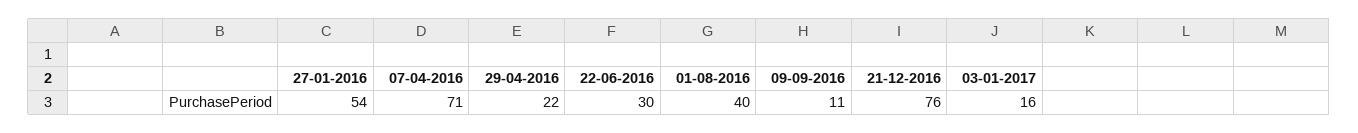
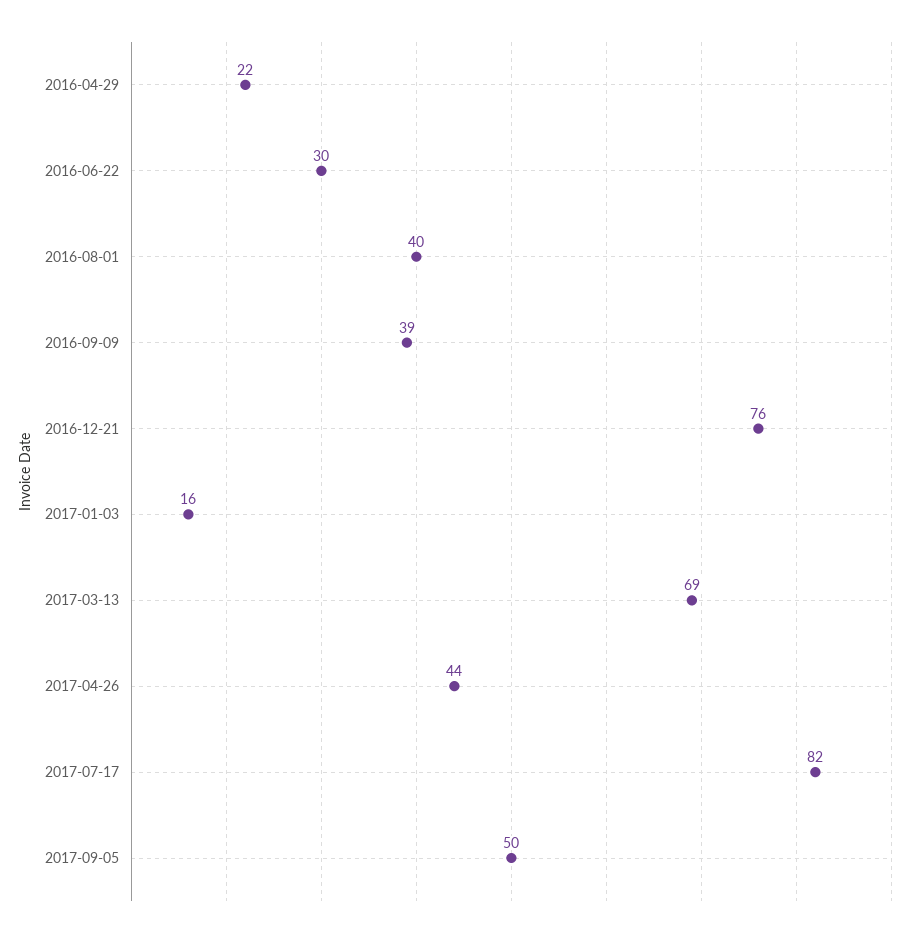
27-01-2016: 54 -> none
07-04-2016: 71 -> none
09-09-2016: 11 -> 39
2017-03-13: none -> 69
2017-04-26: none -> 44
2017-07-17: none -> 82
2017-09-05: none -> 50

